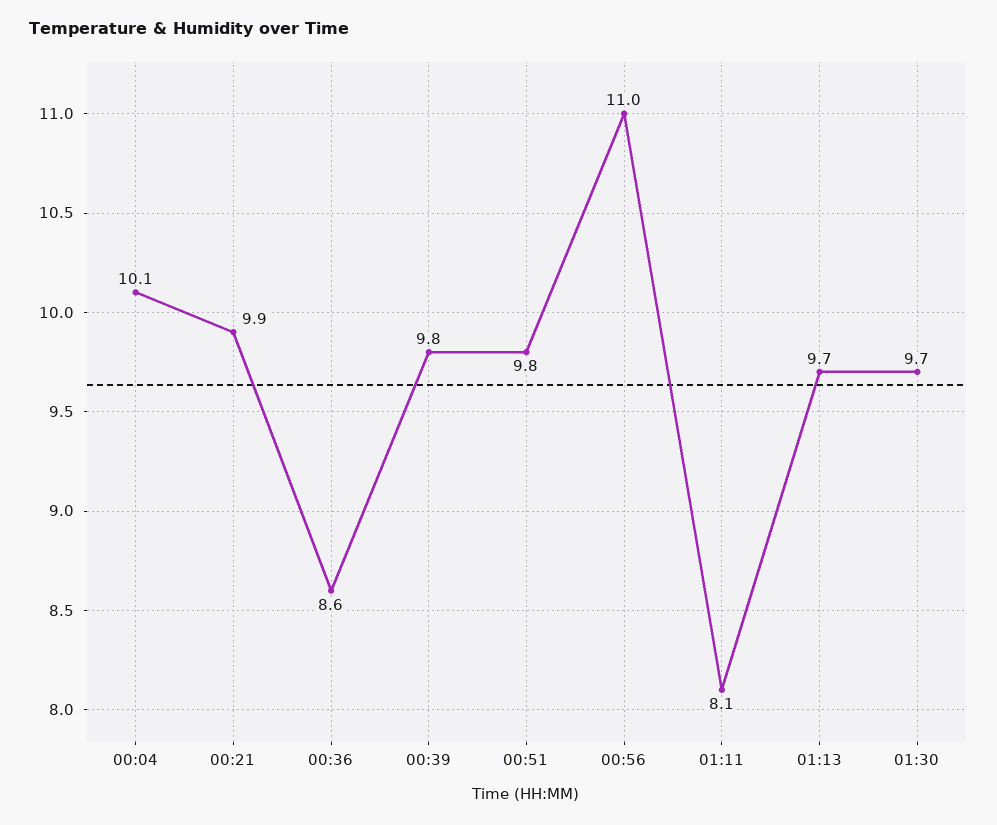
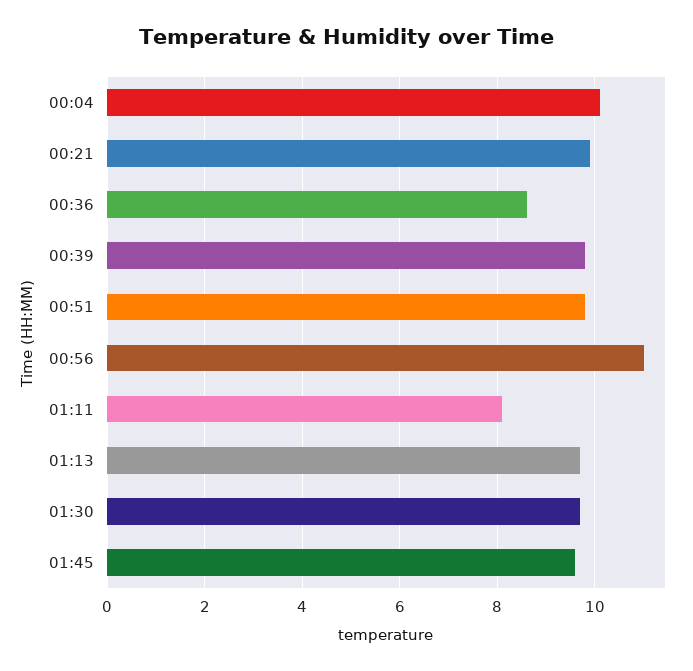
01:45: none -> 9.5

